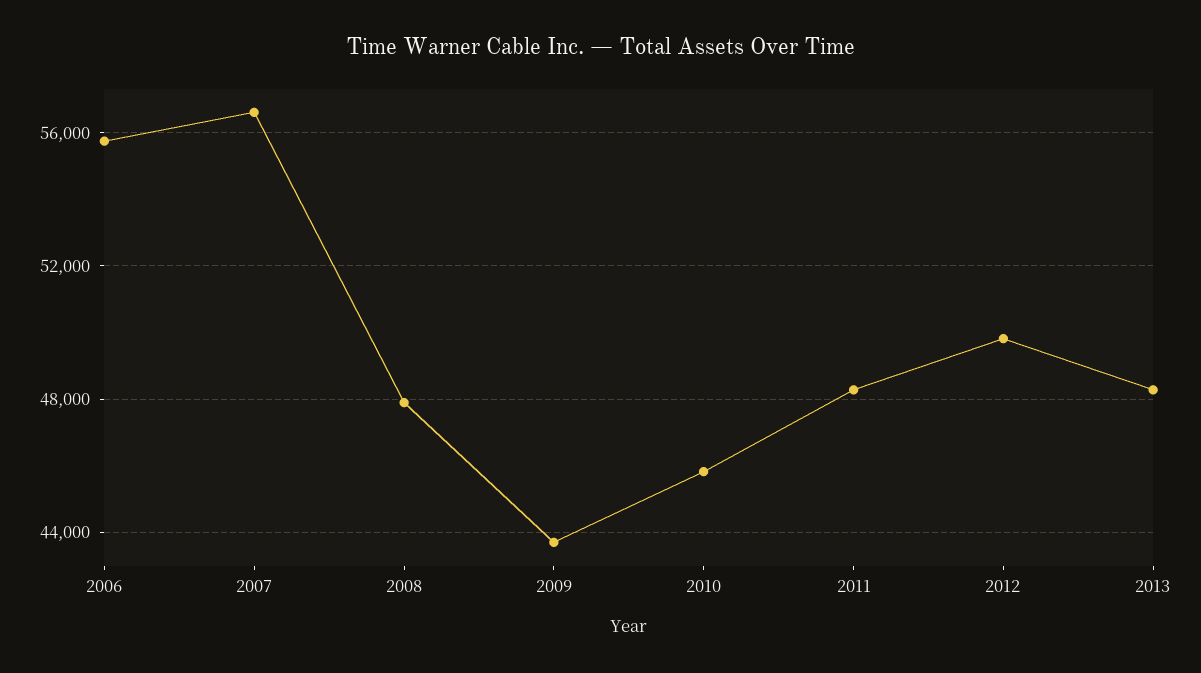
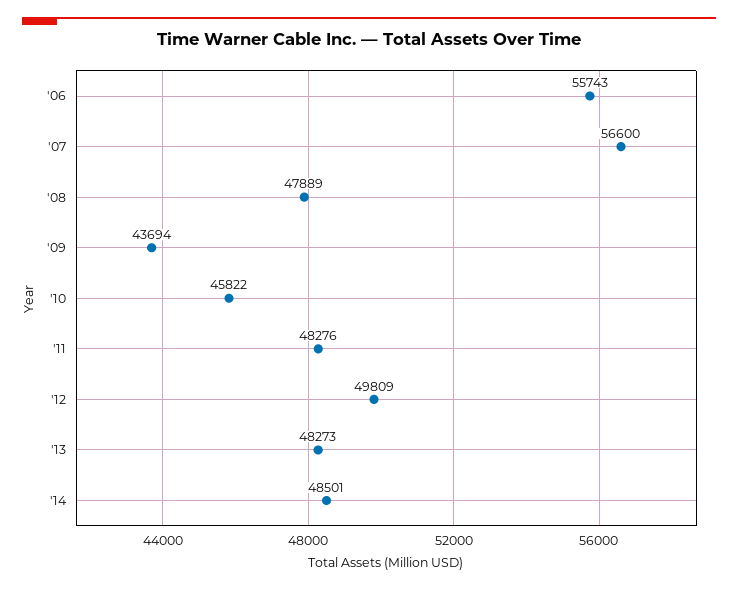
'14: none -> 48501

